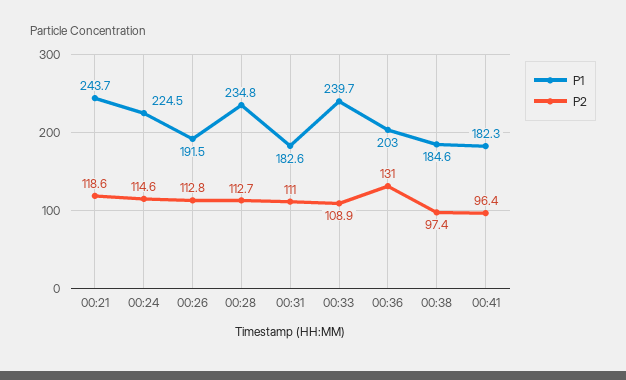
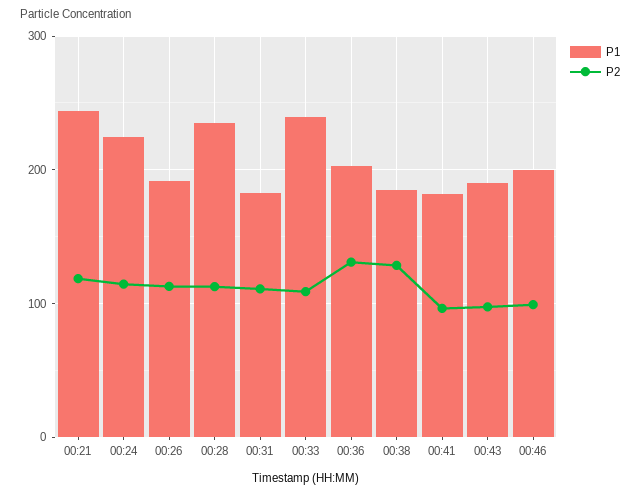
P2, 00:38: 97.4 -> 130
P1, 00:43: none -> 190
P2, 00:43: none -> 100
P1, 00:46: none -> 200
P2, 00:46: none -> 100

